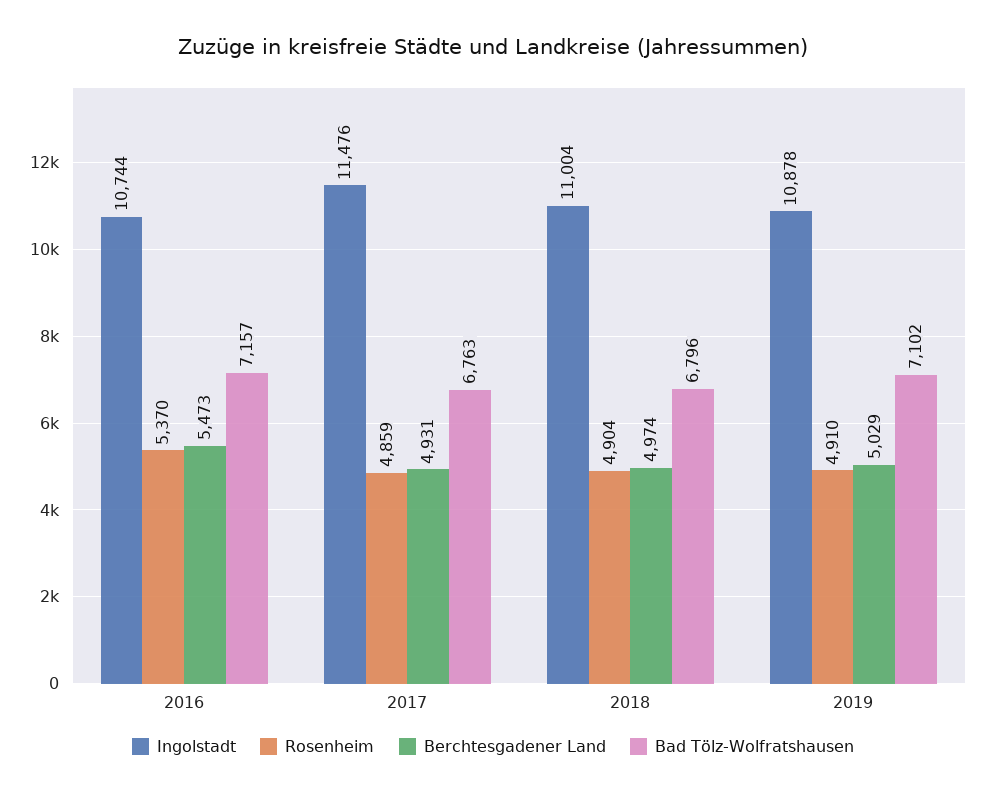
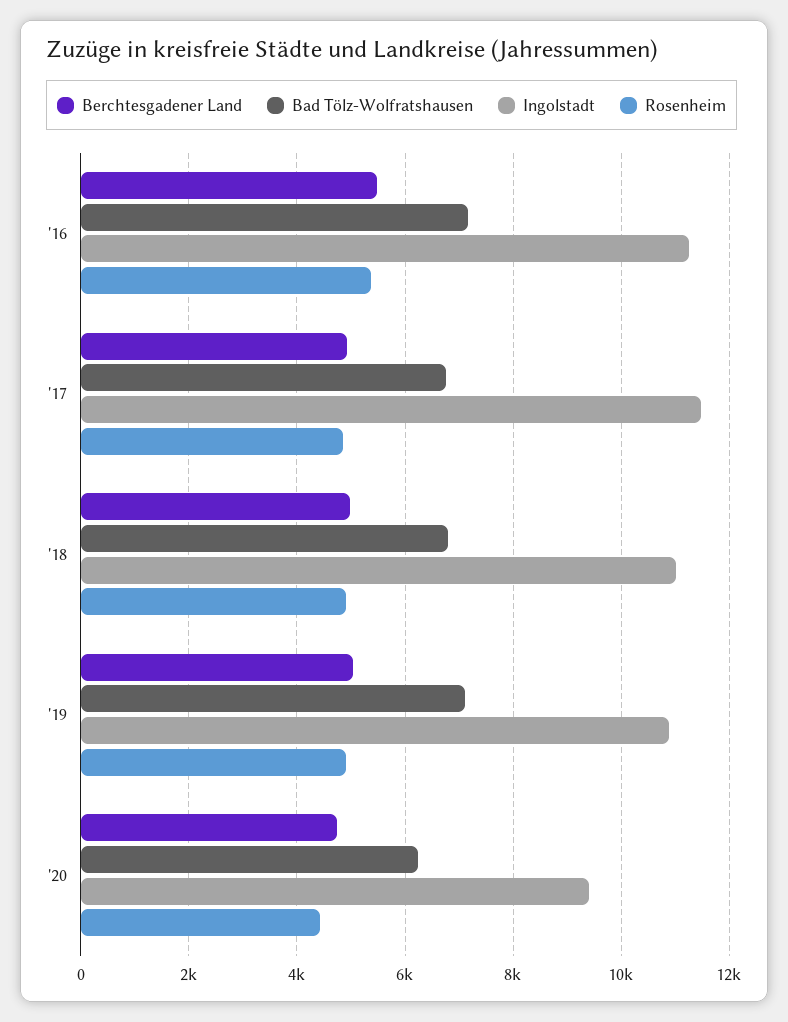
Ingolstadt, 2016: 10744 -> 11200
Berchtesgadener Land, '20: none -> 4800
Bad Tölz-Wolfratshausen, '20: none -> 6200
Ingolstadt, '20: none -> 9400
Rosenheim, '20: none -> 4400

